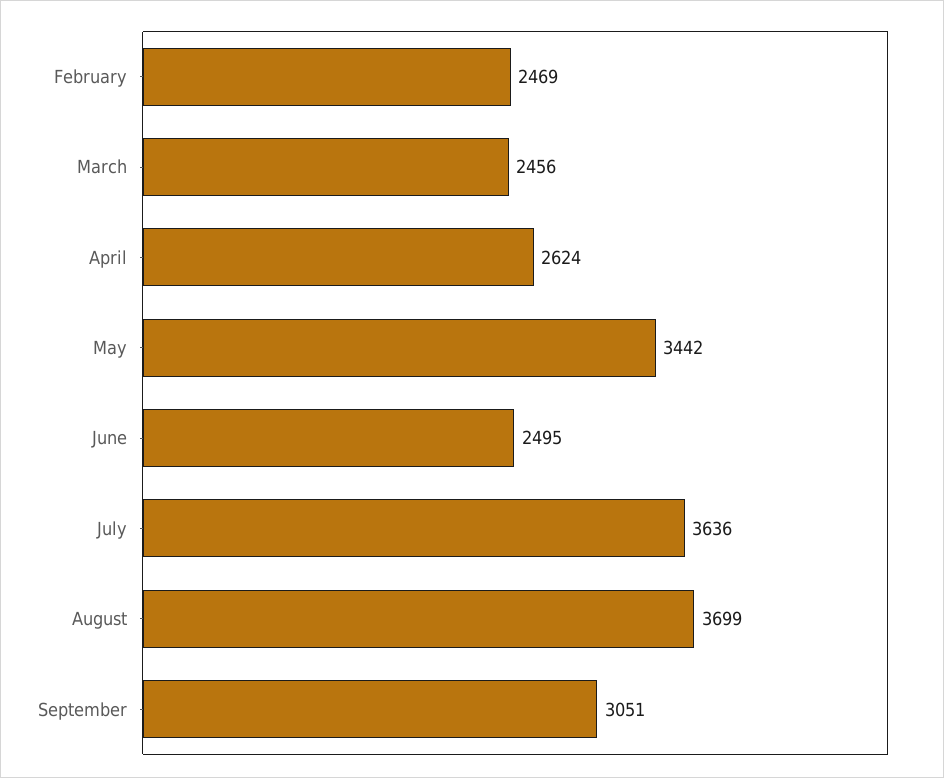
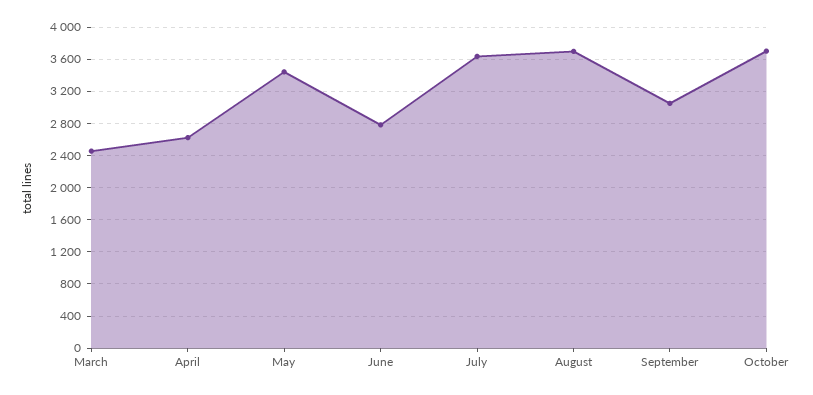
February: 2469 -> none
June: 2495 -> 2800
October: none -> 3700

